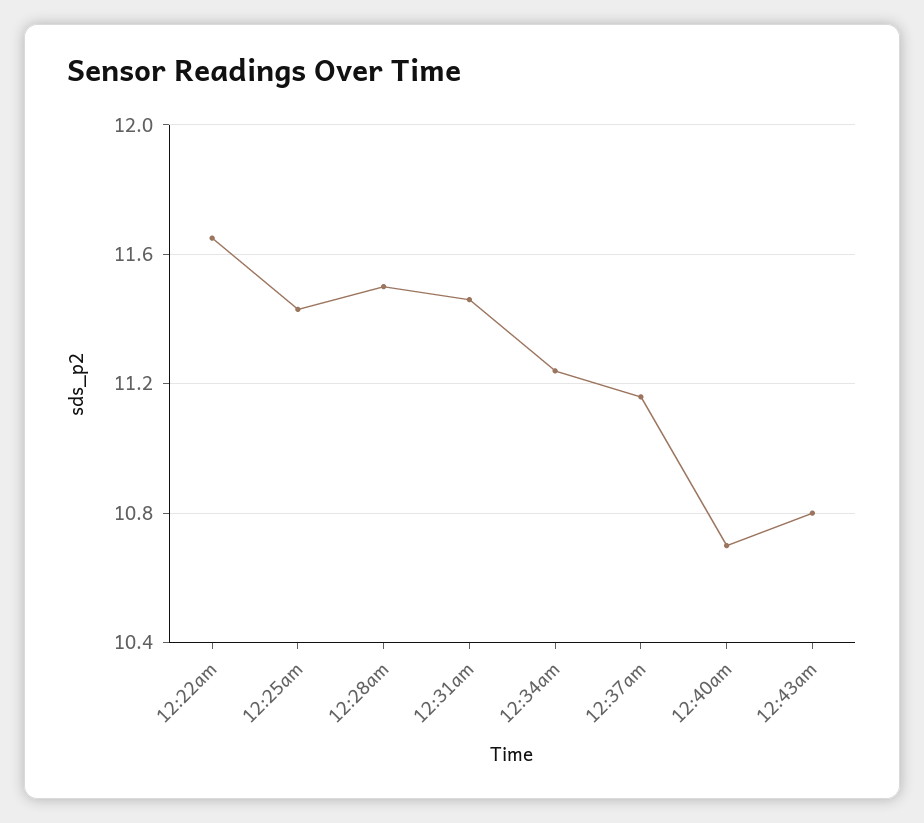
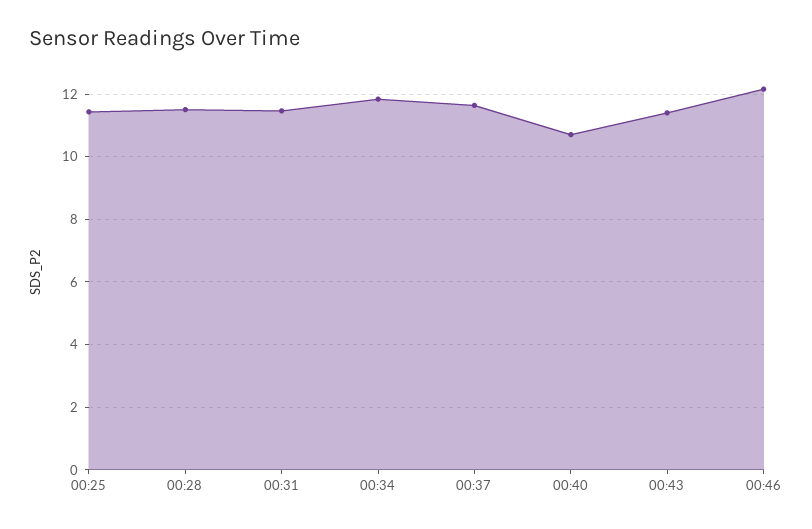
12:22am: 11.65 -> none
12:34am: 11.25 -> 11.8
12:37am: 11.15 -> 11.6
12:43am: 10.8 -> 11.4
00:46: none -> 12.2

